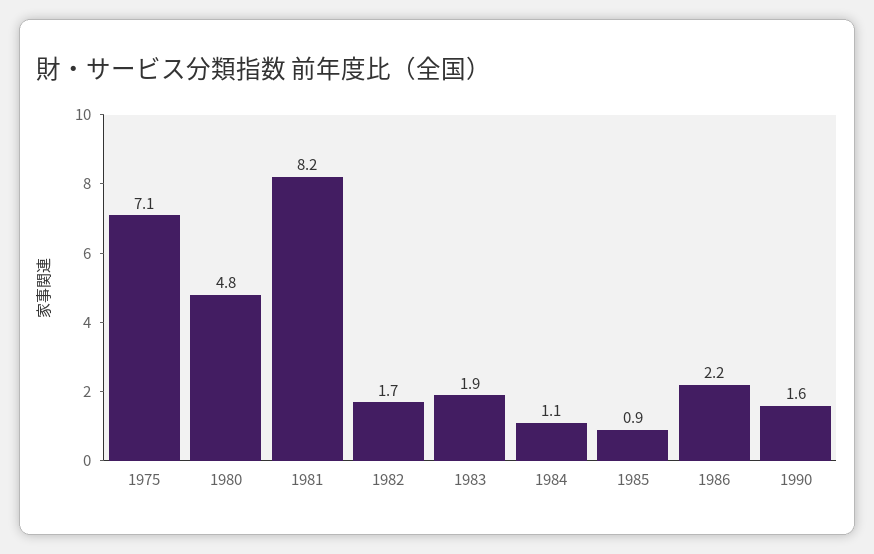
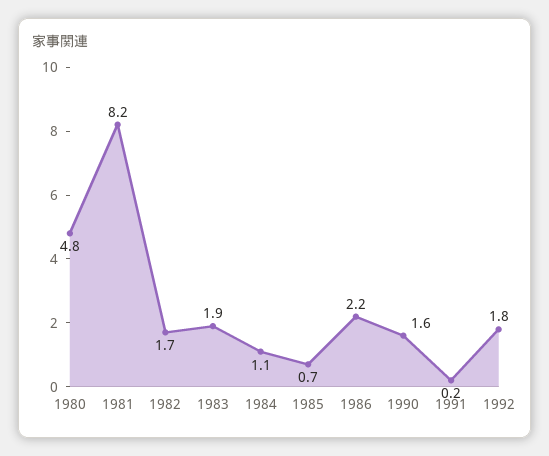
1975: 7.1 -> none
1985: 0.9 -> 0.7
1991: none -> 0.2
1992: none -> 1.8

